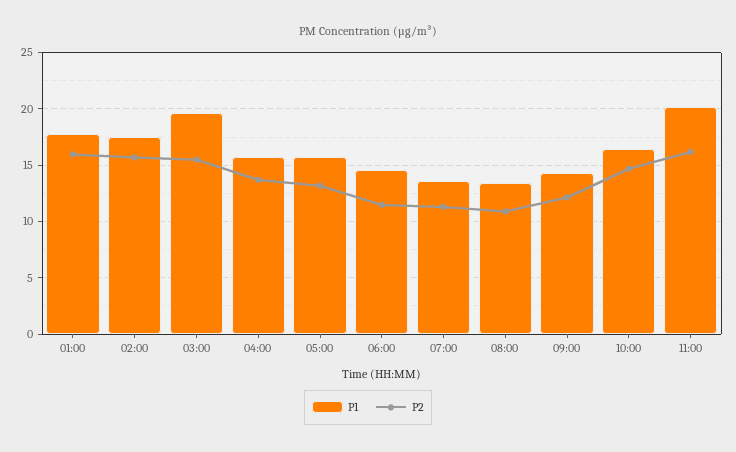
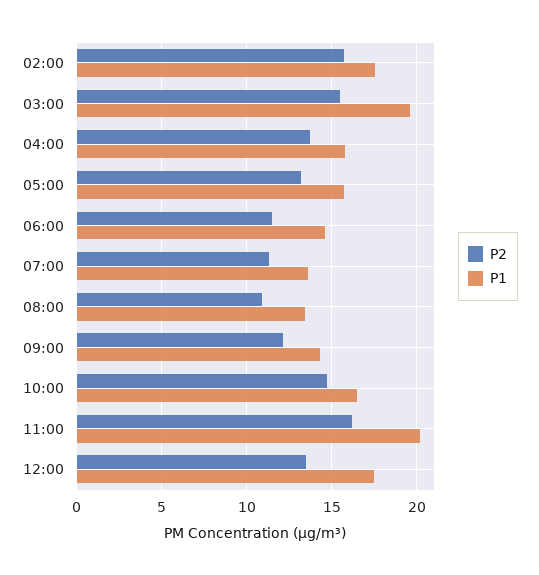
P1, 01:00: 18 -> none
P2, 01:00: 16 -> none
P2, 12:00: none -> 13.5
P1, 12:00: none -> 17.5

